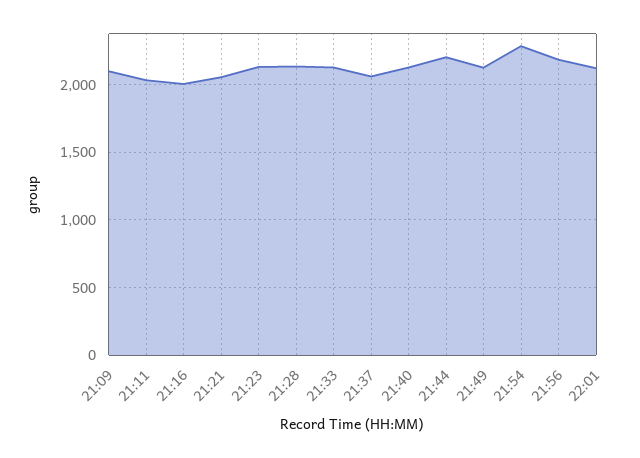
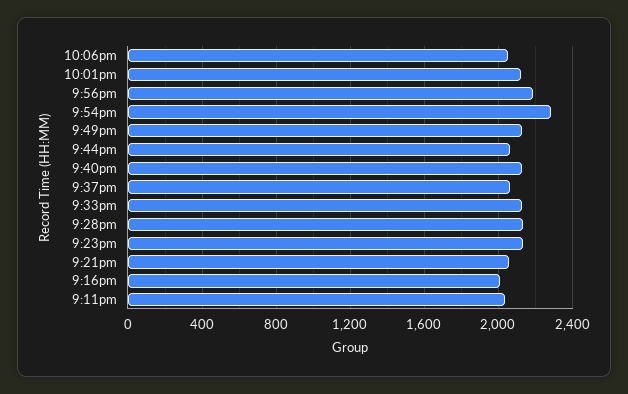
21:09: 2100 -> none
21:44: 2200 -> 2050
10:06pm: none -> 2050

